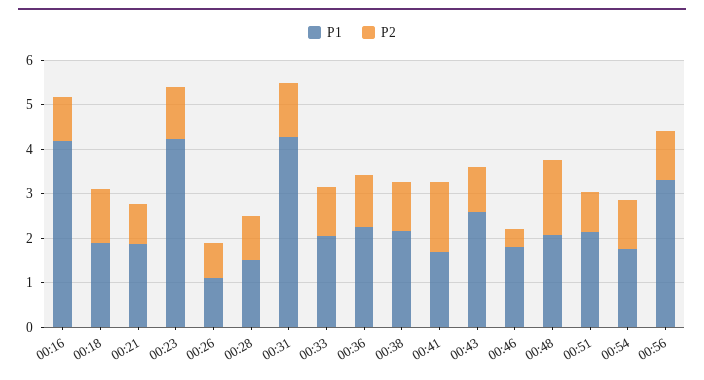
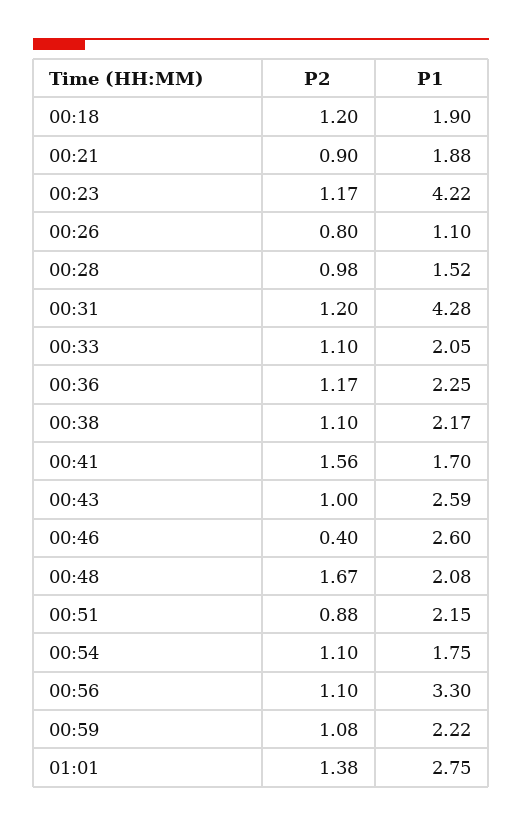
P1, 00:16: 4.2 -> none
P2, 00:16: 1 -> none
P1, 00:46: 1.8 -> 2.6
P2, 00:59: none -> 1.08
P1, 00:59: none -> 2.22
P2, 01:01: none -> 1.38
P1, 01:01: none -> 2.75

